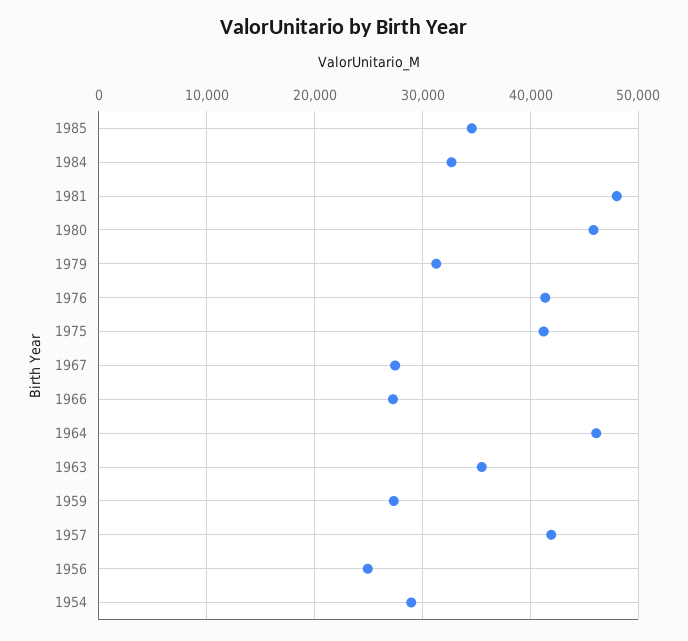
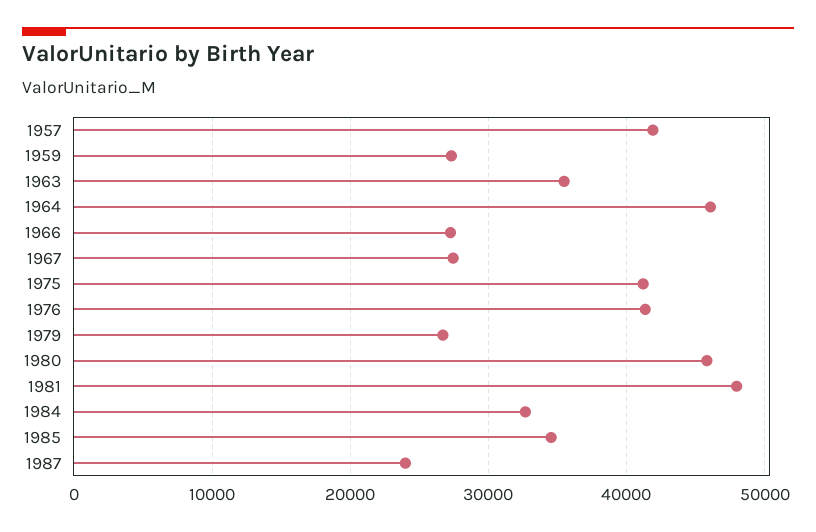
1979: 31000 -> 27000
1956: 25000 -> none
1954: 29000 -> none
1987: none -> 24000

